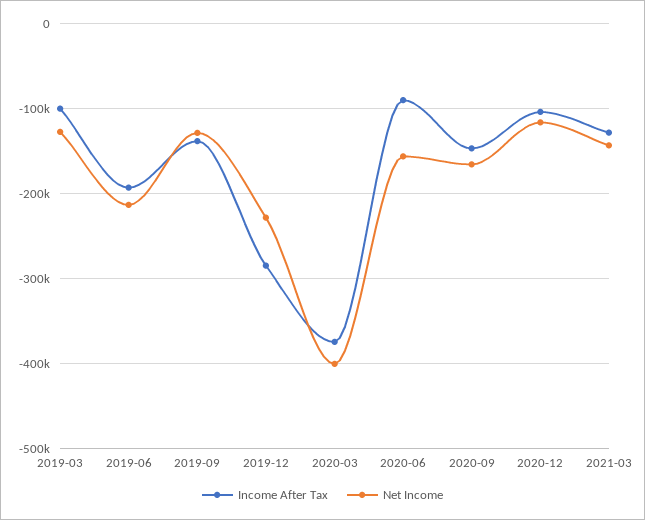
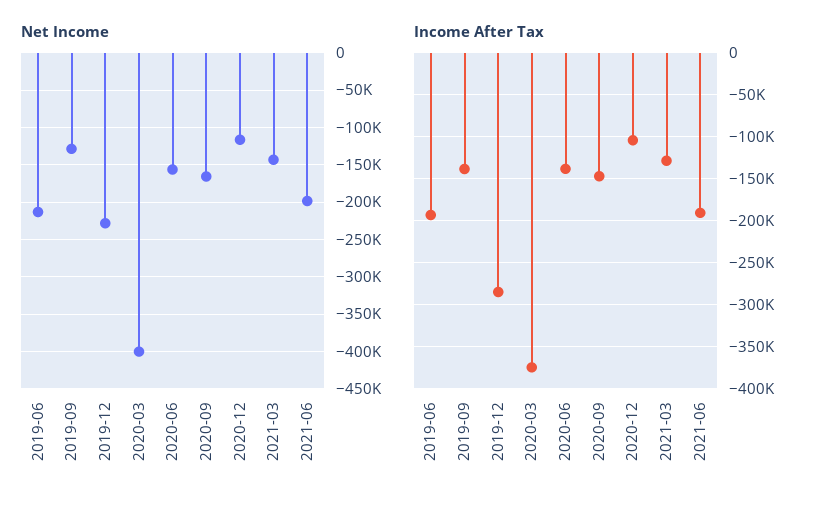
Income After Tax, 2019-03: -100000 -> none
Net Income, 2019-03: -130000 -> none
Income After Tax, 2020-06: -90000 -> -140000
Net Income, 2021-06: none -> -200000
Income After Tax, 2021-06: none -> -190000

